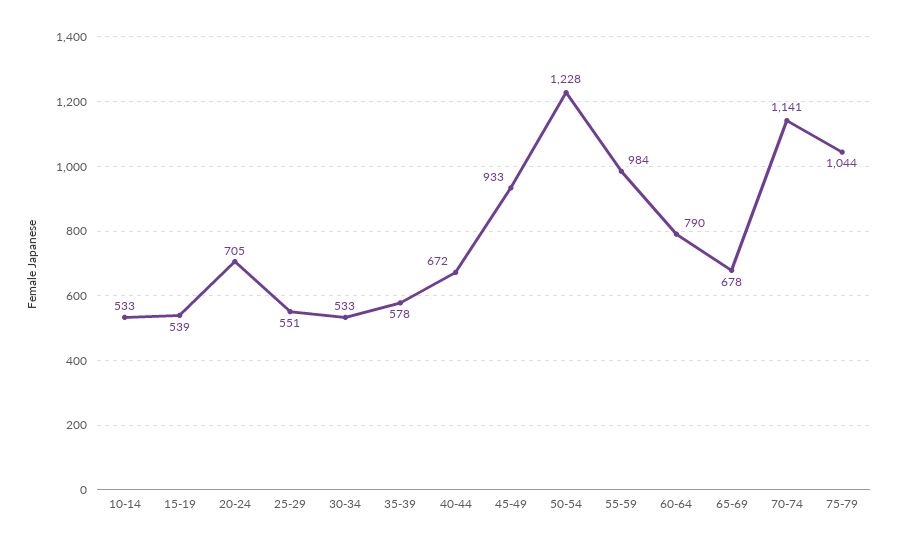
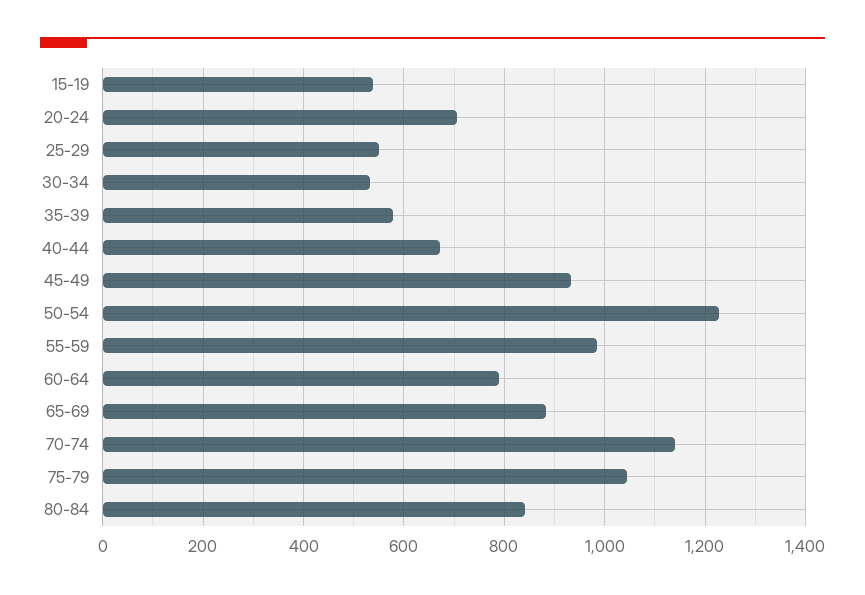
10-14: 533 -> none
65-69: 678 -> 880
80-84: none -> 840

